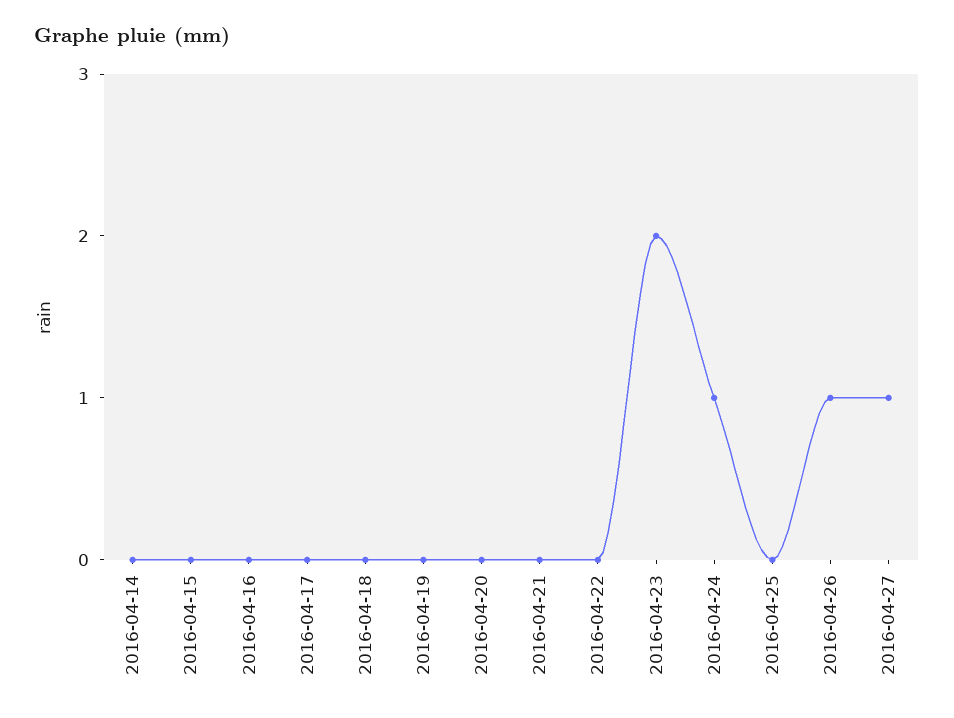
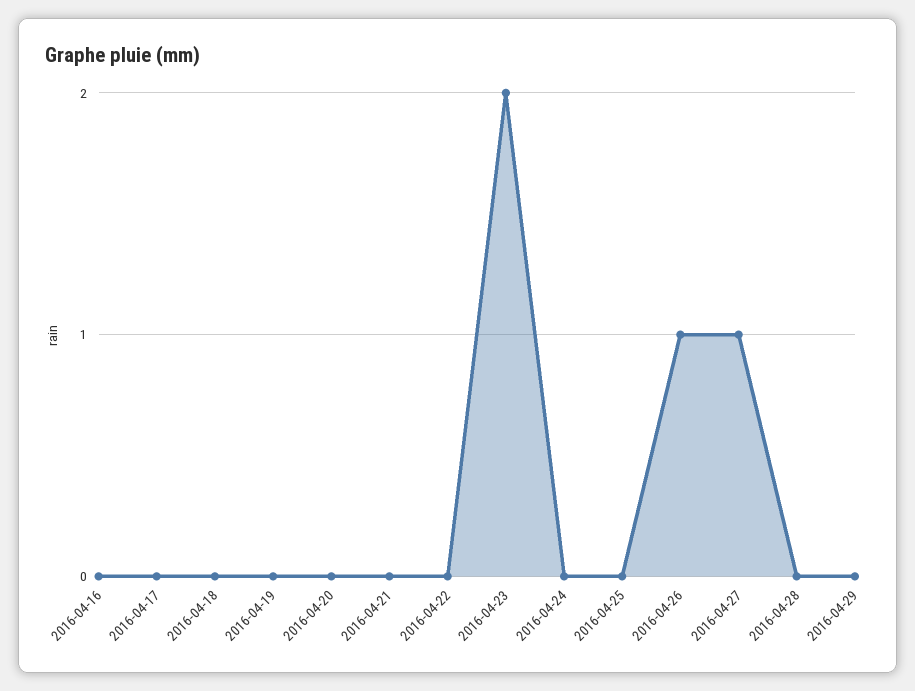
2016-04-14: 0 -> none
2016-04-15: 0 -> none
2016-04-24: 1 -> 0
2016-04-28: none -> 0
2016-04-29: none -> 0

